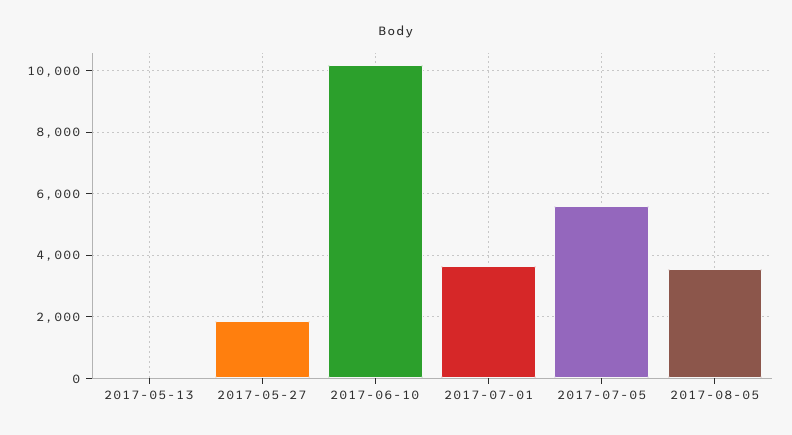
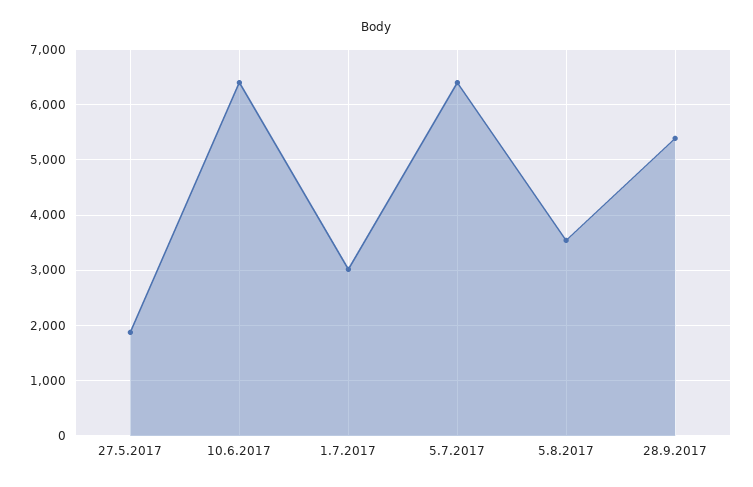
2017-05-13: 0 -> none
2017-06-10: 10200 -> 6400
2017-07-01: 3600 -> 3000
2017-07-05: 5600 -> 6400
28.9.2017: none -> 5400

